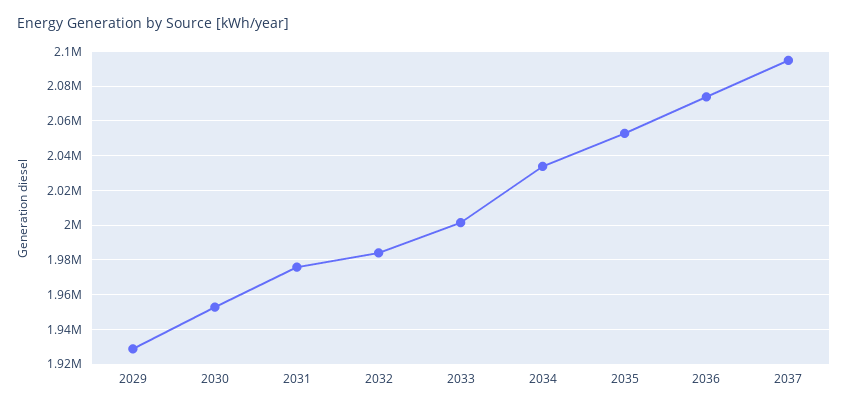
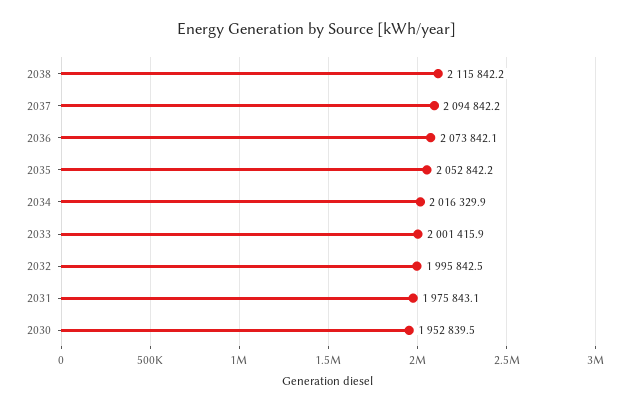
2029: 1930000 -> none
2032: 1985000 -> 1995842.5
2034: 2035000 -> 2016329.9
2038: none -> 2115842.2

